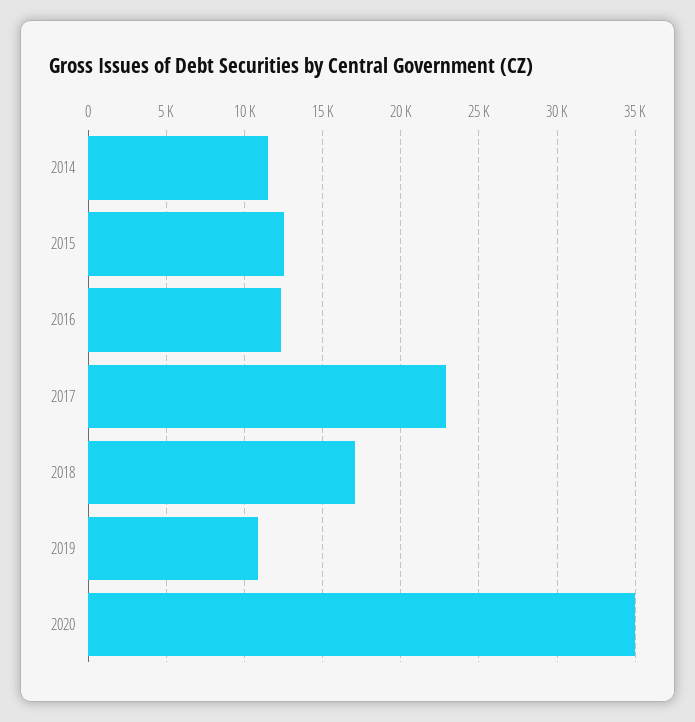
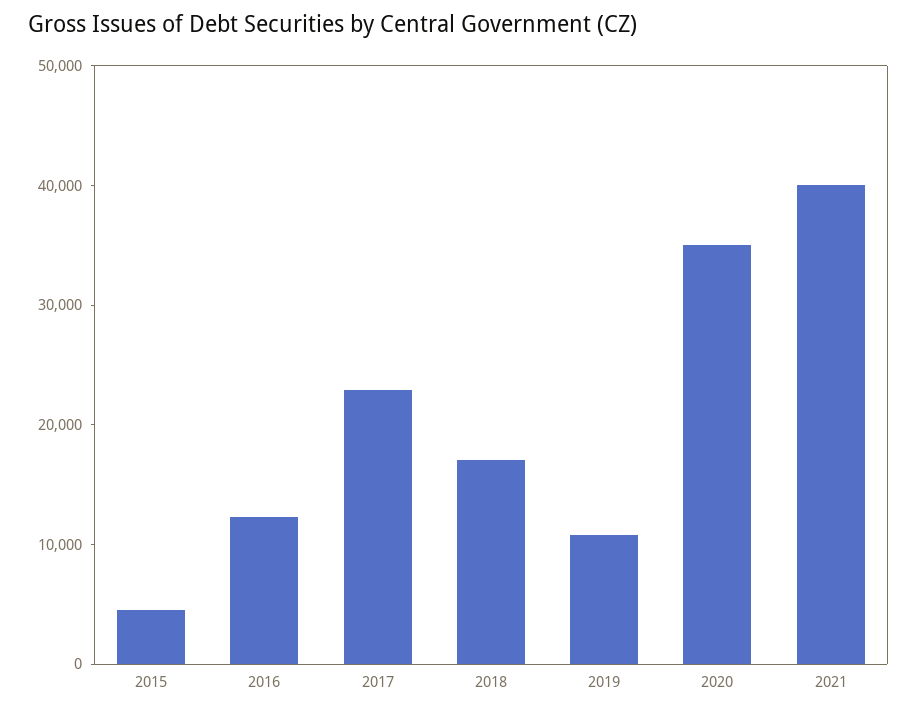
2014: 11500 -> none
2015: 12500 -> 4000
2021: none -> 40000

